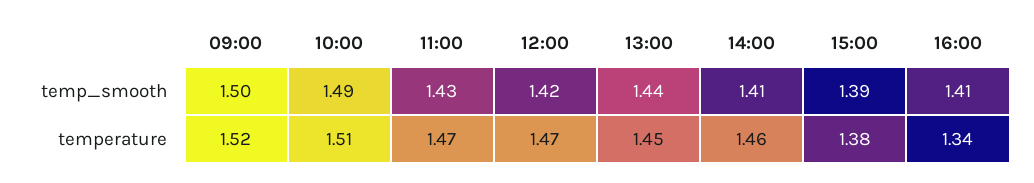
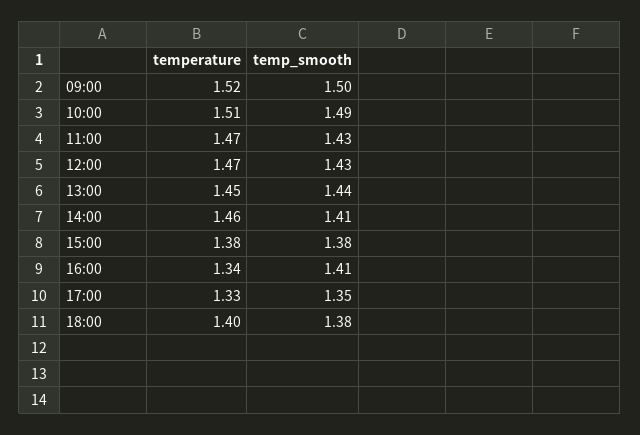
12:00, temp_smooth: 1.42 -> 1.43
15:00, temp_smooth: 1.39 -> 1.38
17:00, temperature: none -> 1.33
17:00, temp_smooth: none -> 1.35
18:00, temperature: none -> 1.4
18:00, temp_smooth: none -> 1.38

